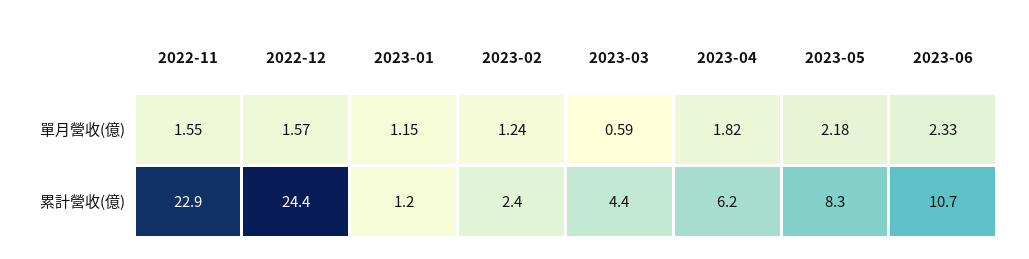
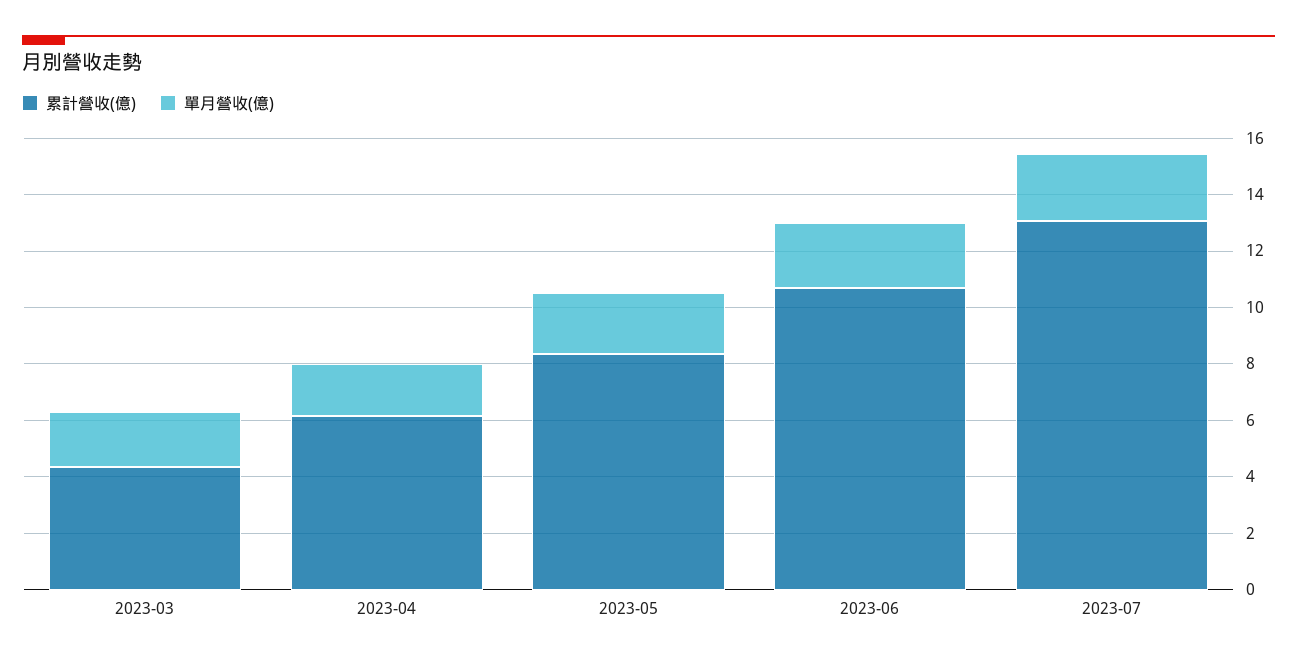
單月營收(億), 2022-11: 1.55 -> none
單月營收(億), 2022-12: 1.57 -> none
單月營收(億), 2023-01: 1.15 -> none
單月營收(億), 2023-02: 1.24 -> none
單月營收(億), 2023-03: 0.59 -> 2
累計營收(億), 2022-11: 22.9 -> none
累計營收(億), 2022-12: 24.4 -> none
累計營收(億), 2023-01: 1.2 -> none
累計營收(億), 2023-02: 2.4 -> none
累計營收(億), 2023-07: none -> 13
單月營收(億), 2023-07: none -> 2.5

